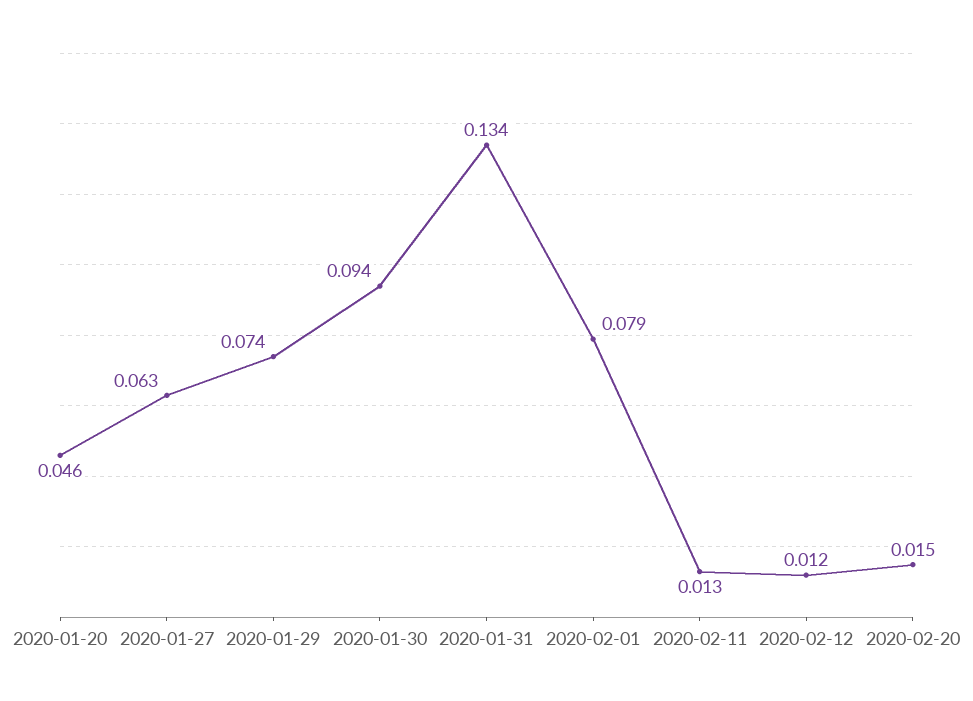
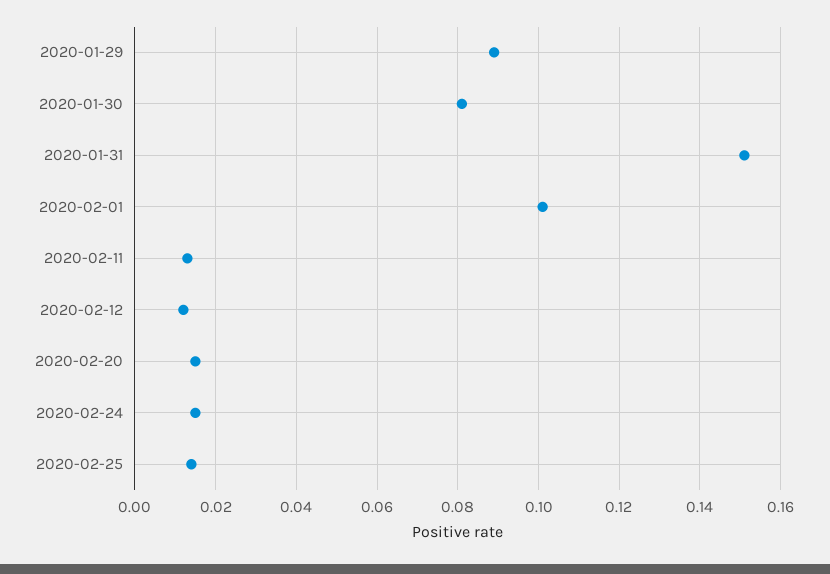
2020-01-20: 0.046 -> none
2020-01-27: 0.063 -> none
2020-01-29: 0.074 -> 0.09
2020-01-30: 0.094 -> 0.08
2020-01-31: 0.134 -> 0.15
2020-02-01: 0.079 -> 0.1
2020-02-24: none -> 0.015
2020-02-25: none -> 0.015

